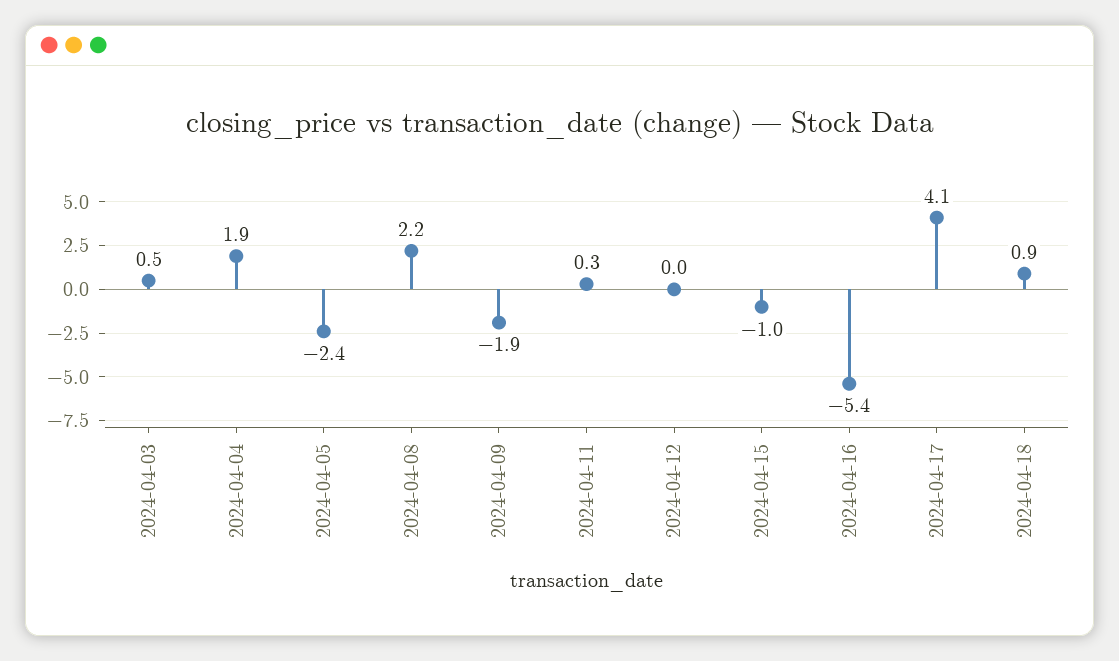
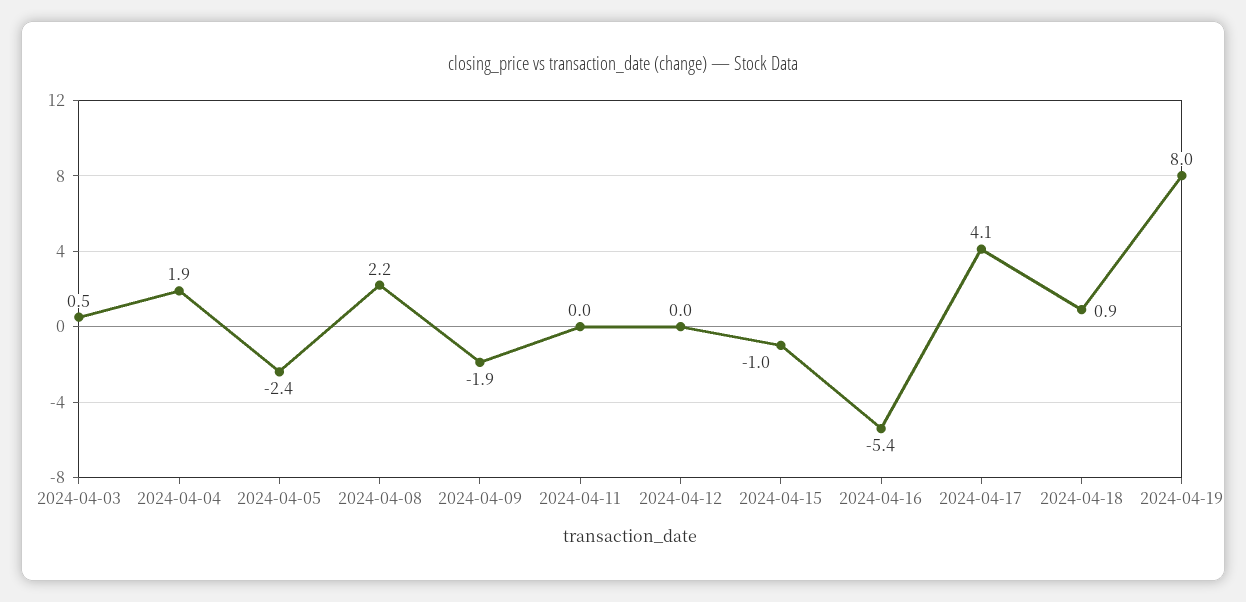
2024-04-11: 0.3 -> 0
2024-04-19: none -> 8

